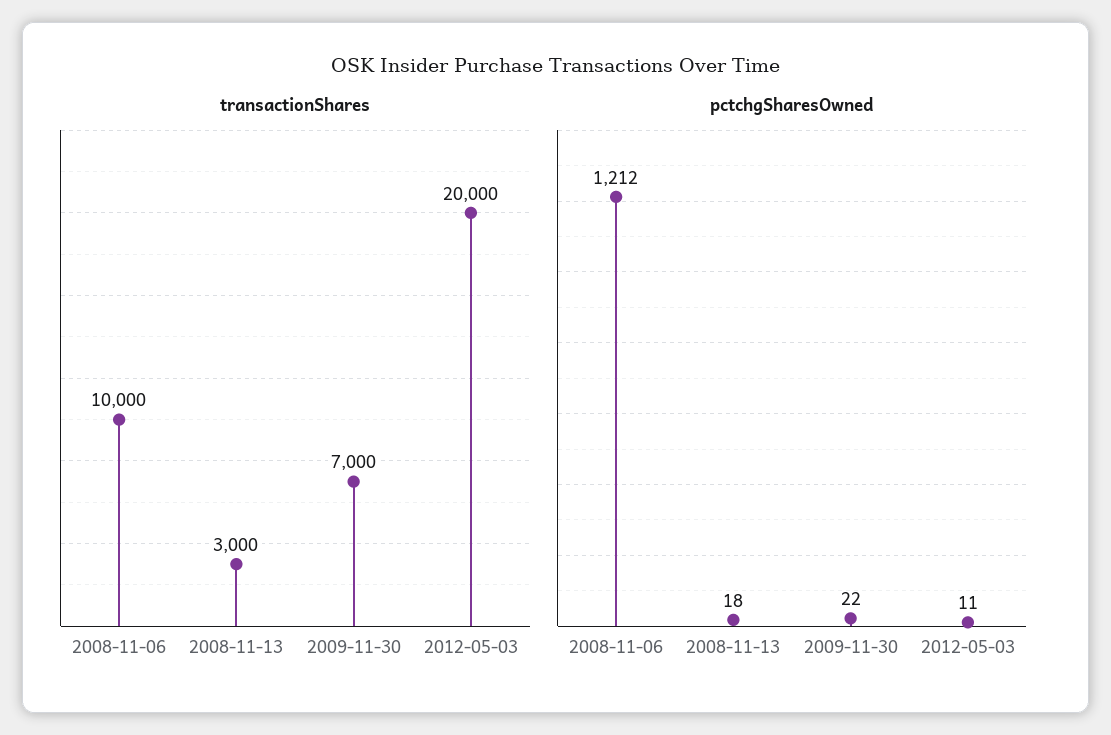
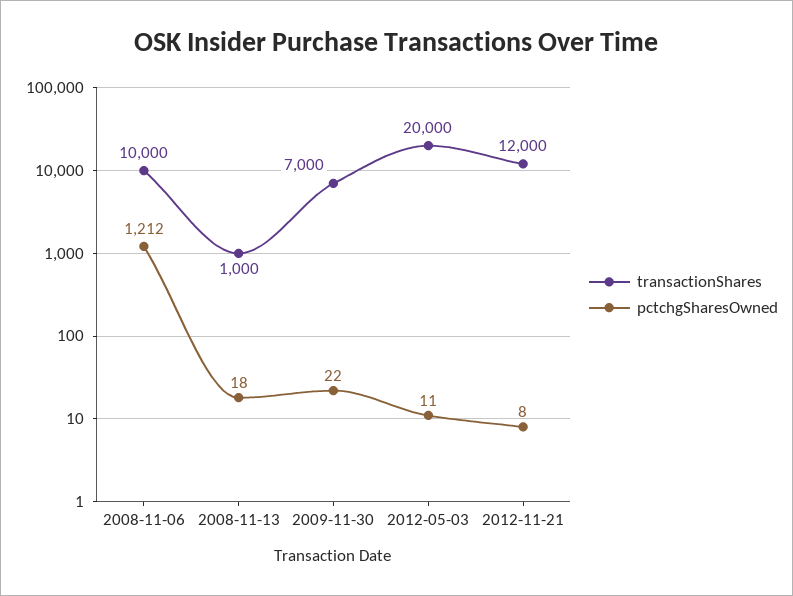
transactionShares, 2008-11-13: 3000 -> 1000
transactionShares, 2012-11-21: none -> 12000
pctchgSharesOwned, 2012-11-21: none -> 8

